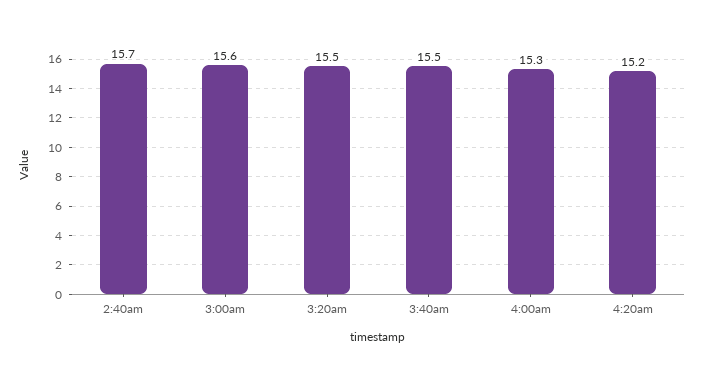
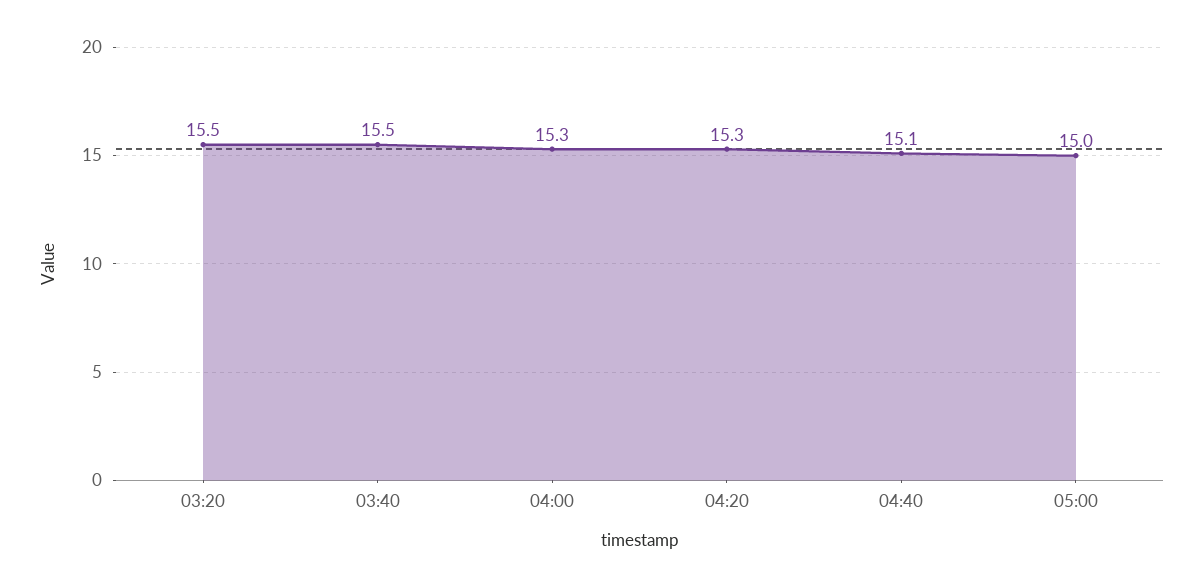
2:40am: 15.7 -> none
3:00am: 15.6 -> none
4:20am: 15.2 -> 15.3
04:40: none -> 15.1
05:00: none -> 15

